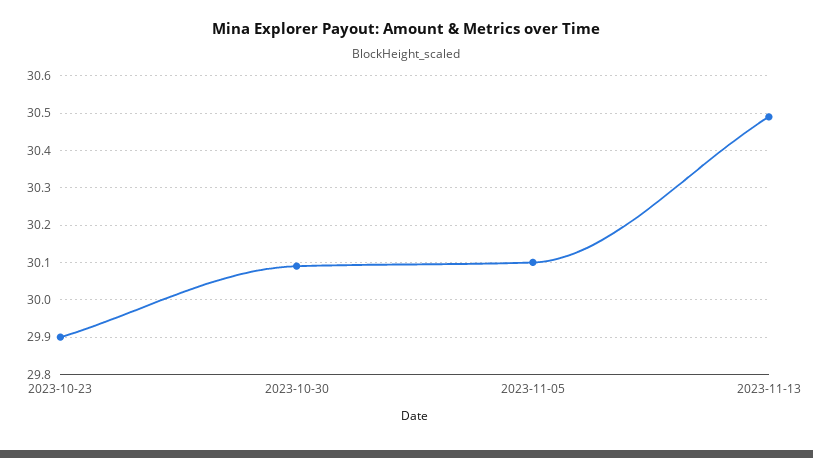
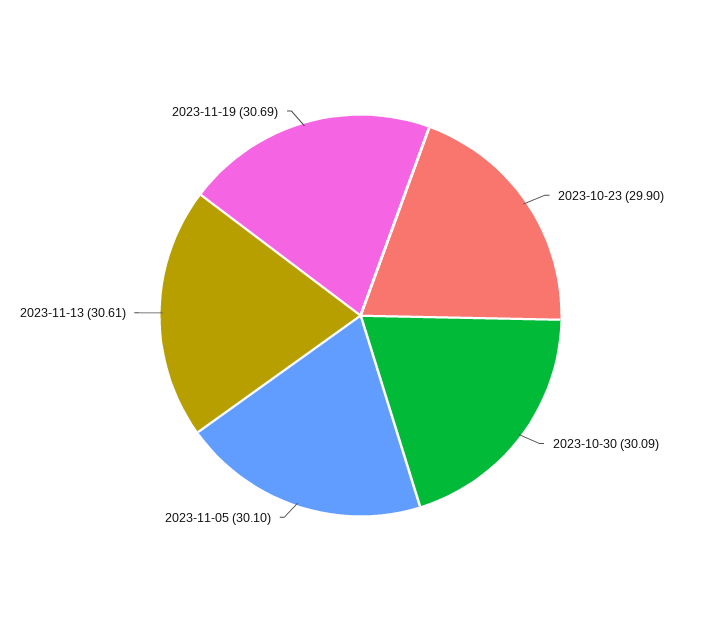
2023-11-13: 30.5 -> 30.61
2023-11-19: none -> 30.69

